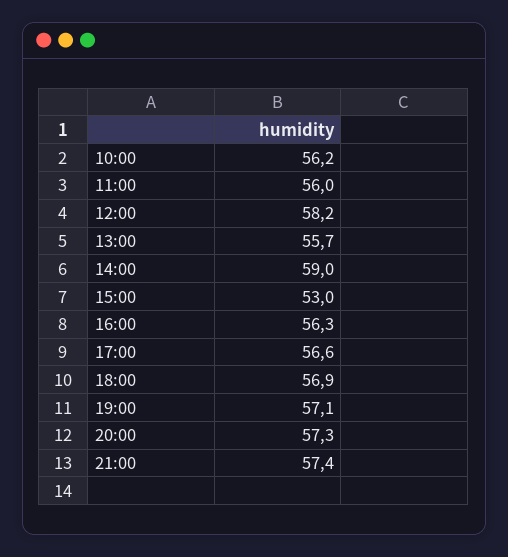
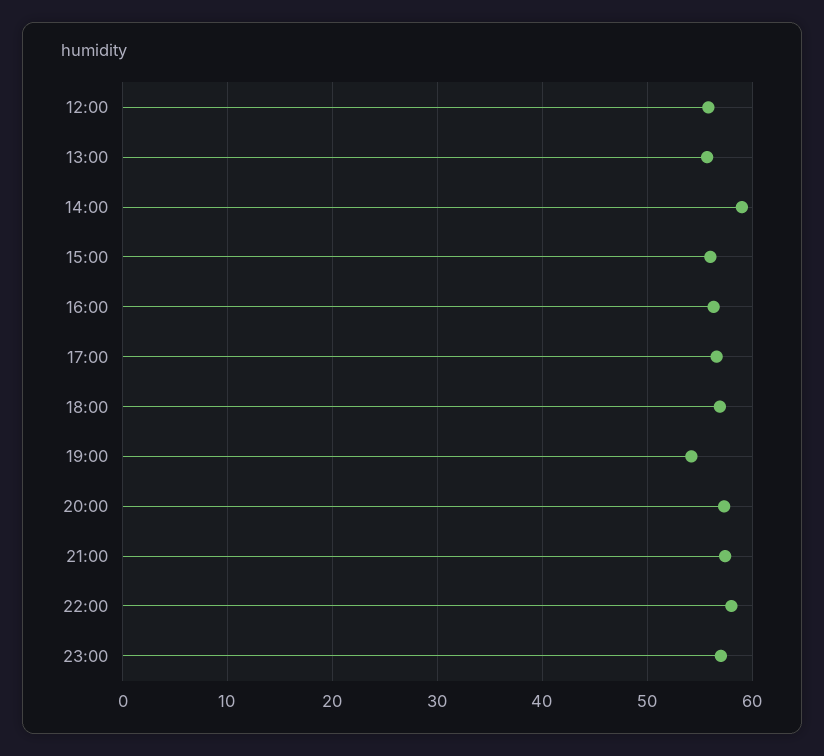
10:00: 56.2 -> none
11:00: 56 -> none
12:00: 58.2 -> 56
15:00: 53 -> 56
19:00: 57.1 -> 54
22:00: none -> 58
23:00: none -> 57

